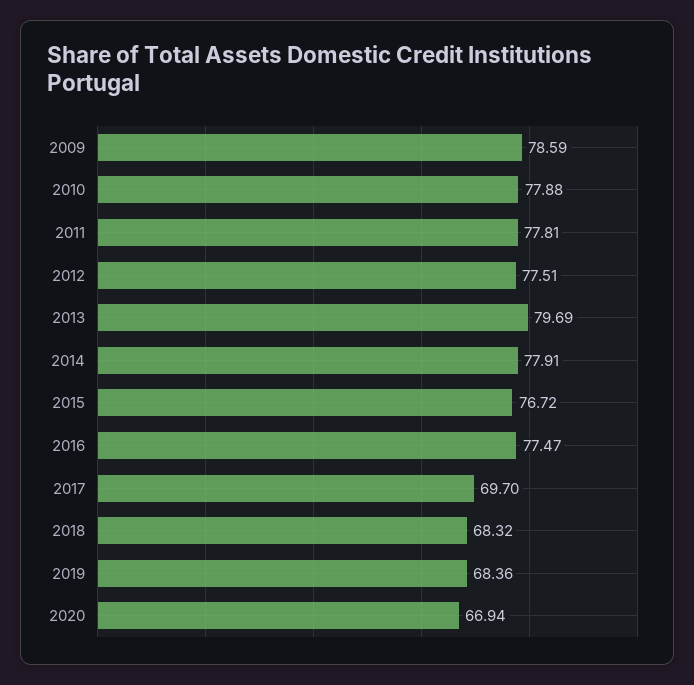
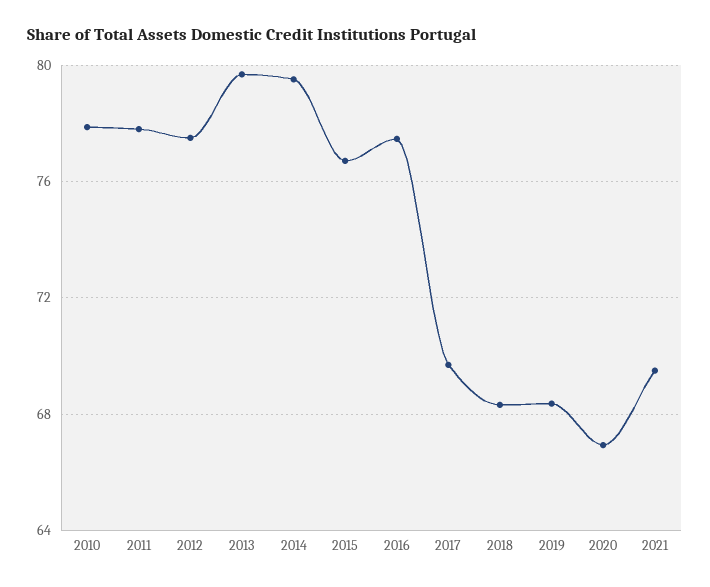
2009: 78.59 -> none
2014: 77.91 -> 79.5
2021: none -> 69.5

